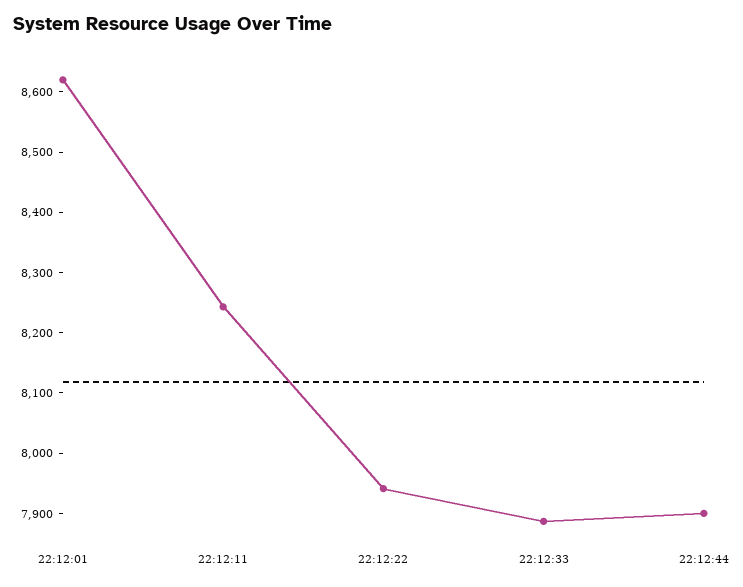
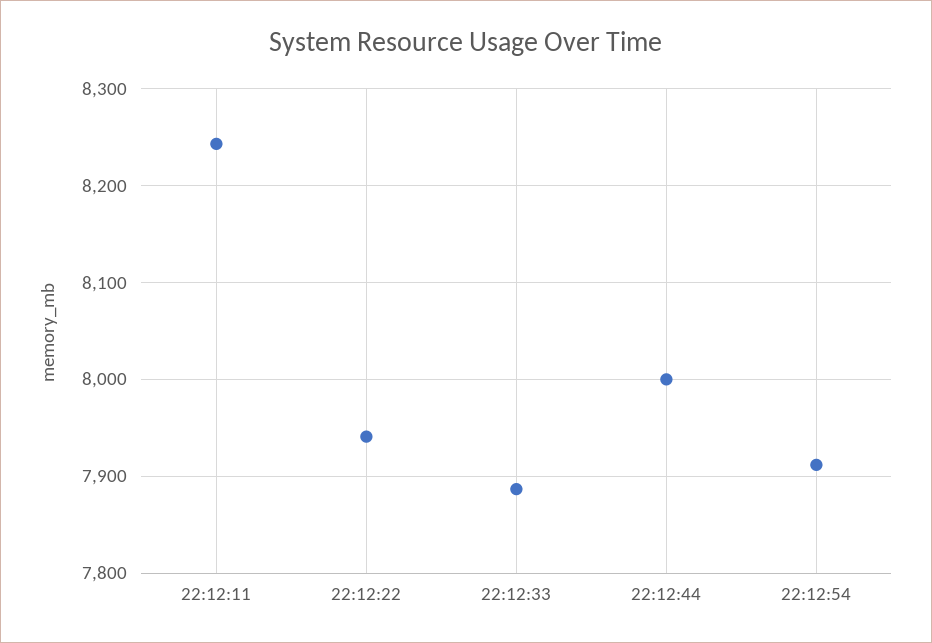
22:12:01: 8620 -> none
22:12:44: 7900 -> 8000
22:12:54: none -> 7910

